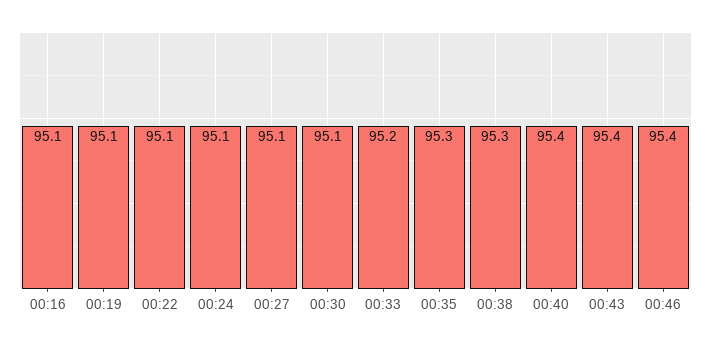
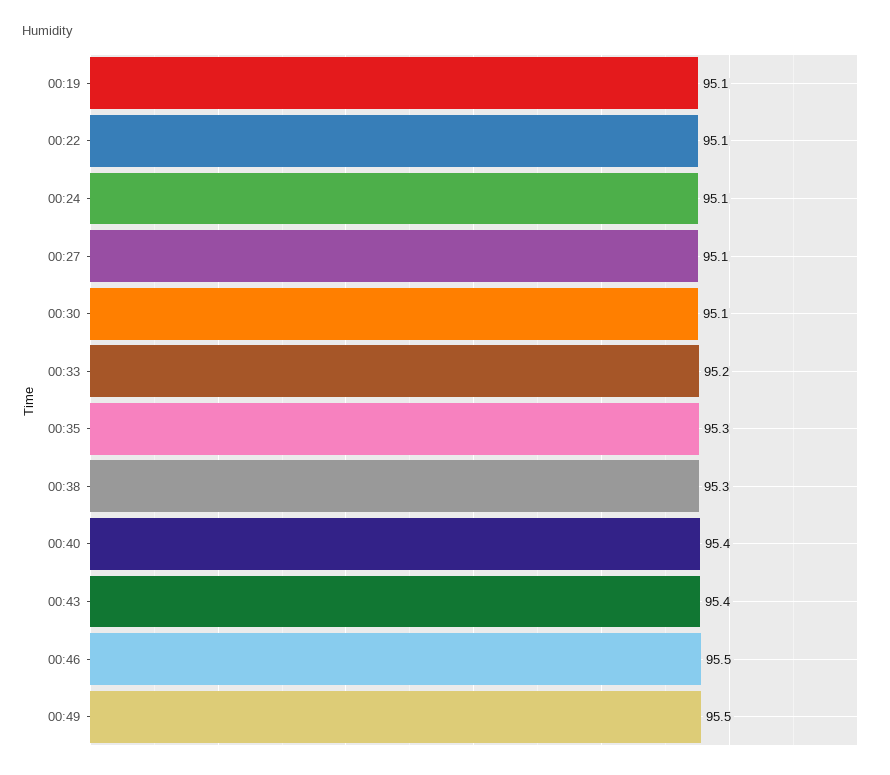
00:16: 95.1 -> none
00:46: 95.4 -> 95.5
00:49: none -> 95.5

